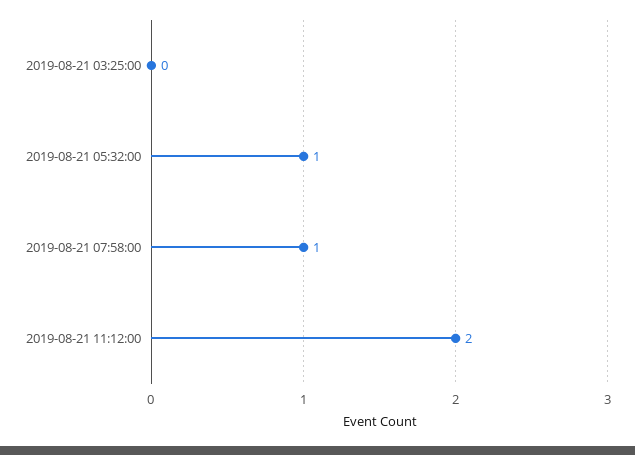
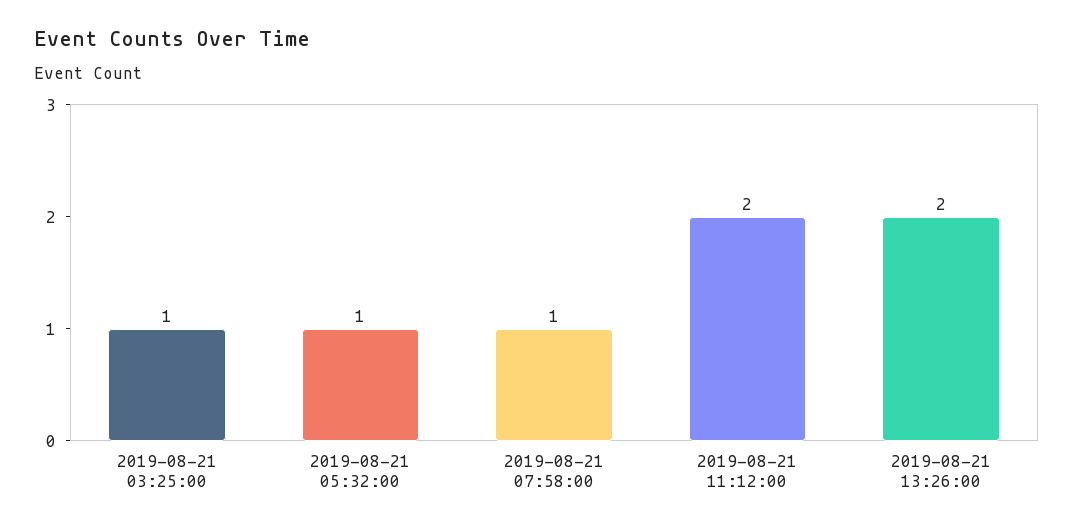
2019-08-21 03:25:00: 0 -> 1
2019-08-21 13:26:00: none -> 2

